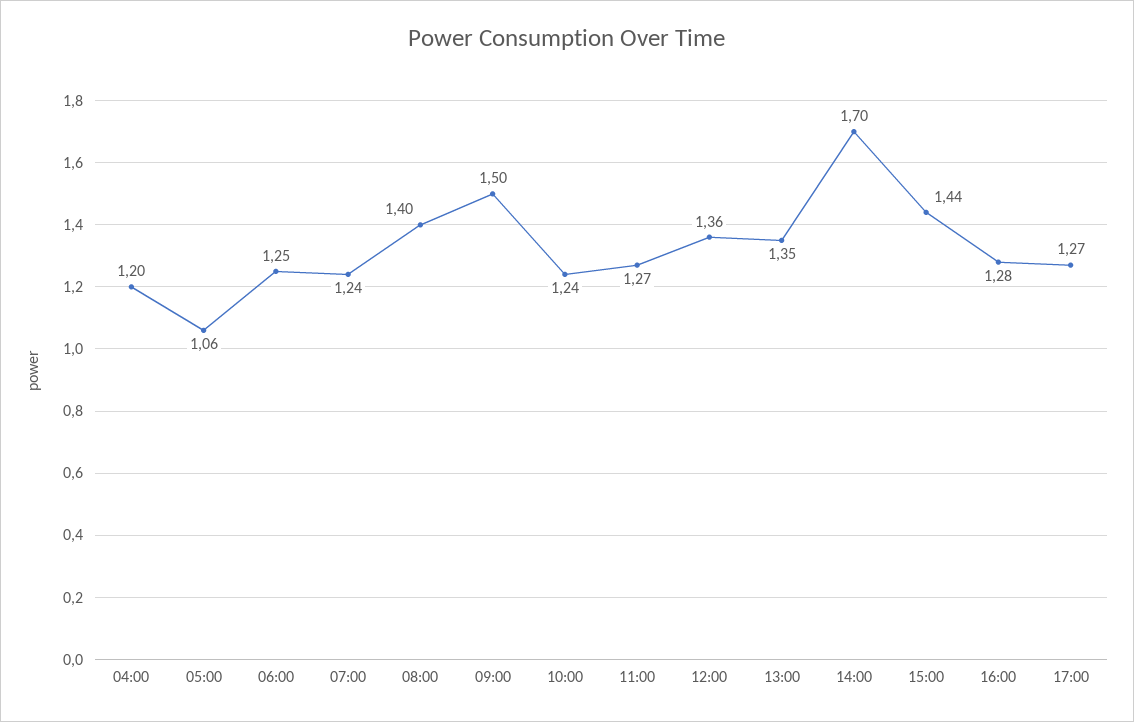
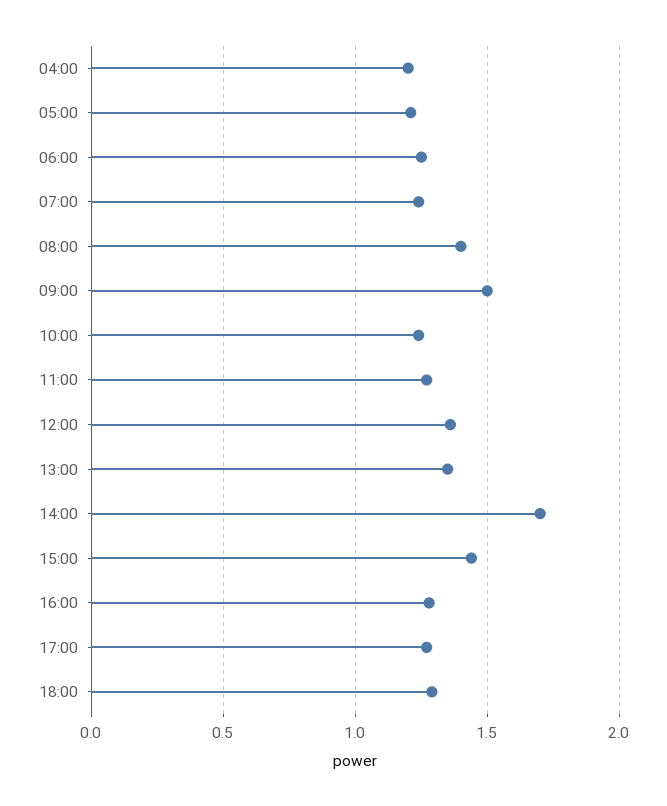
05:00: 1.06 -> 1.2
18:00: none -> 1.3

